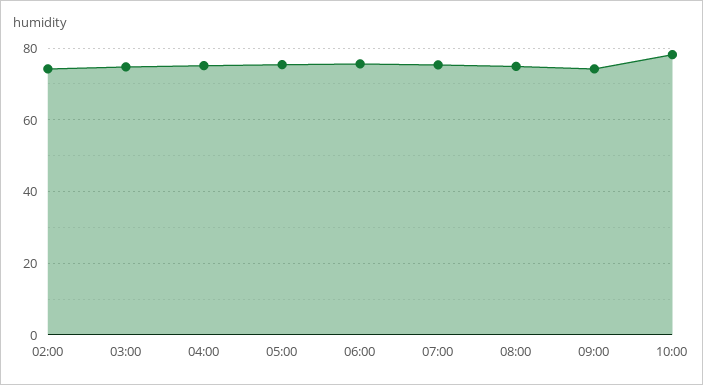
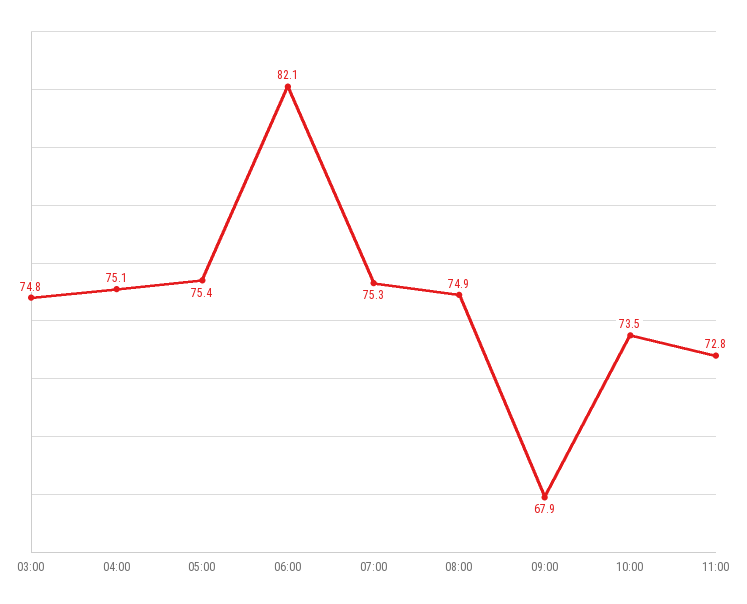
02:00: 74 -> none
06:00: 76 -> 82.1
09:00: 74 -> 67.9
10:00: 78 -> 73.5
11:00: none -> 72.8

